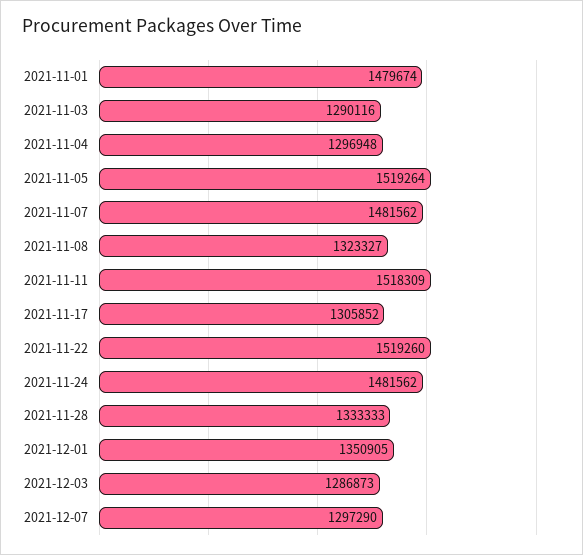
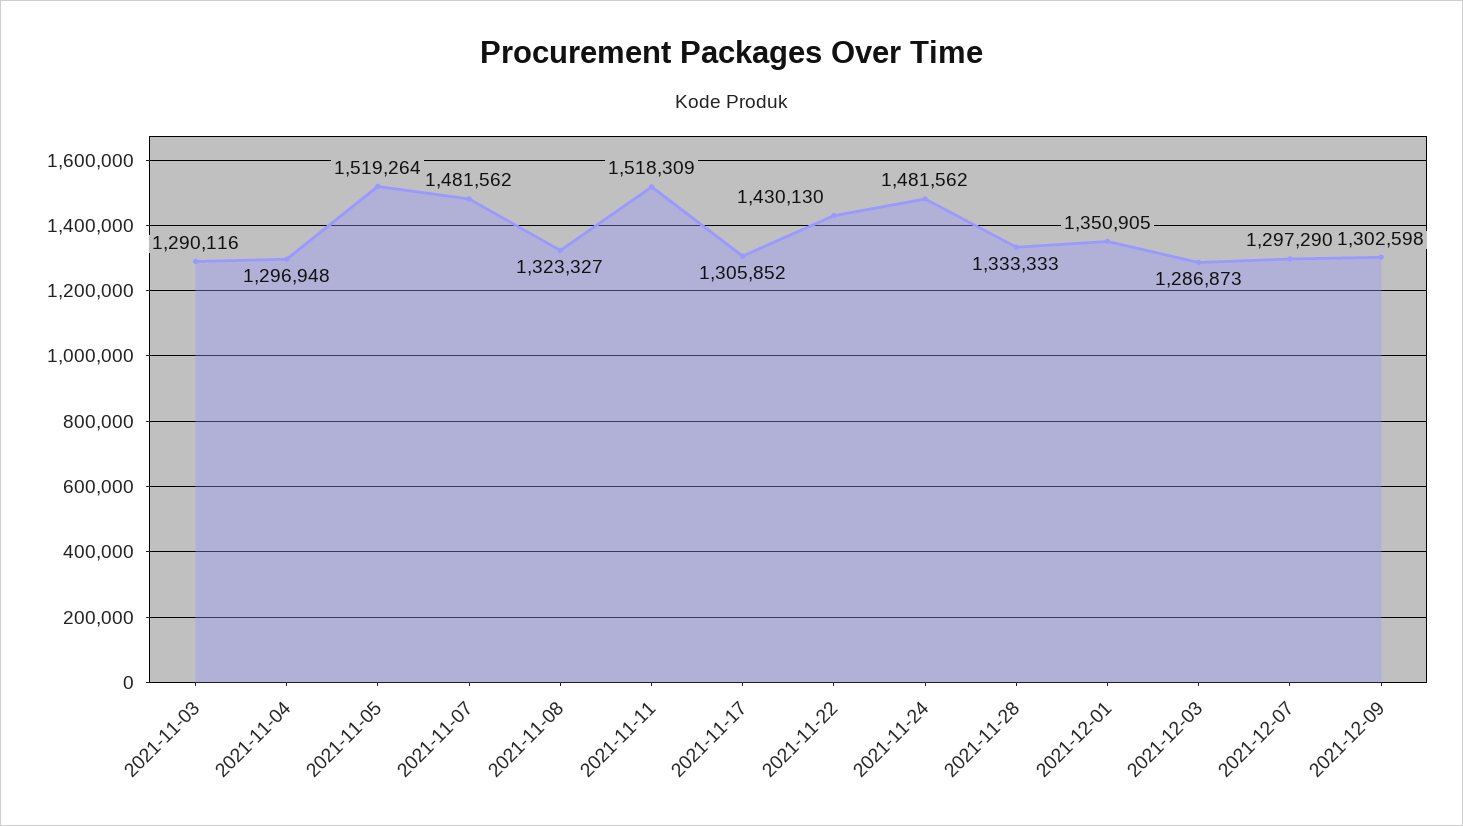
2021-11-01: 1479674 -> none
2021-11-22: 1519260 -> 1430130
2021-12-09: none -> 1302598

